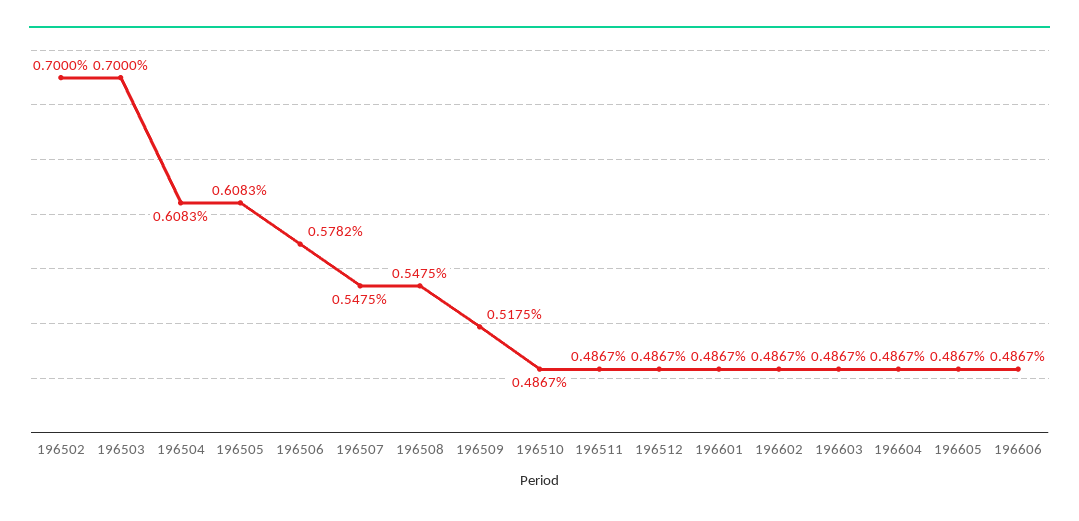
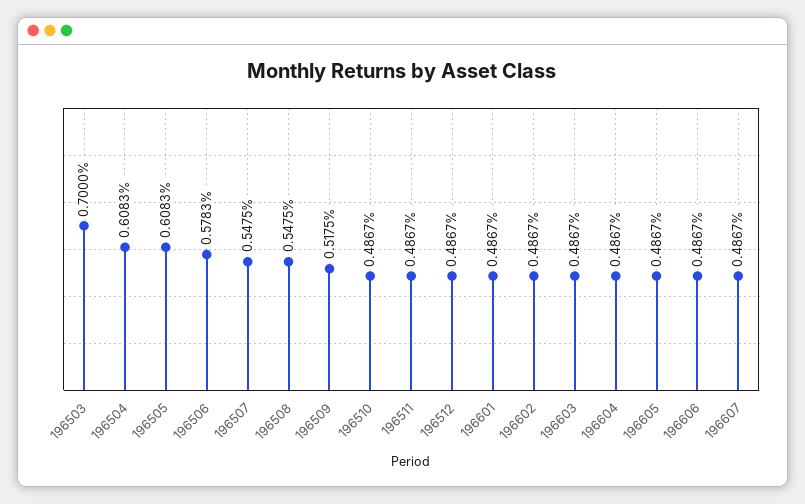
196502: 0.7 -> none
196506: 0.5782 -> 0.5783
196607: none -> 0.4867

